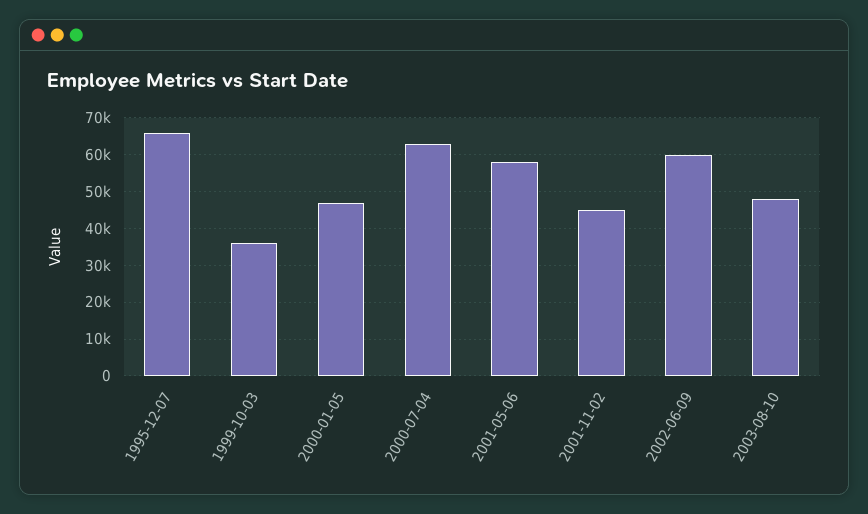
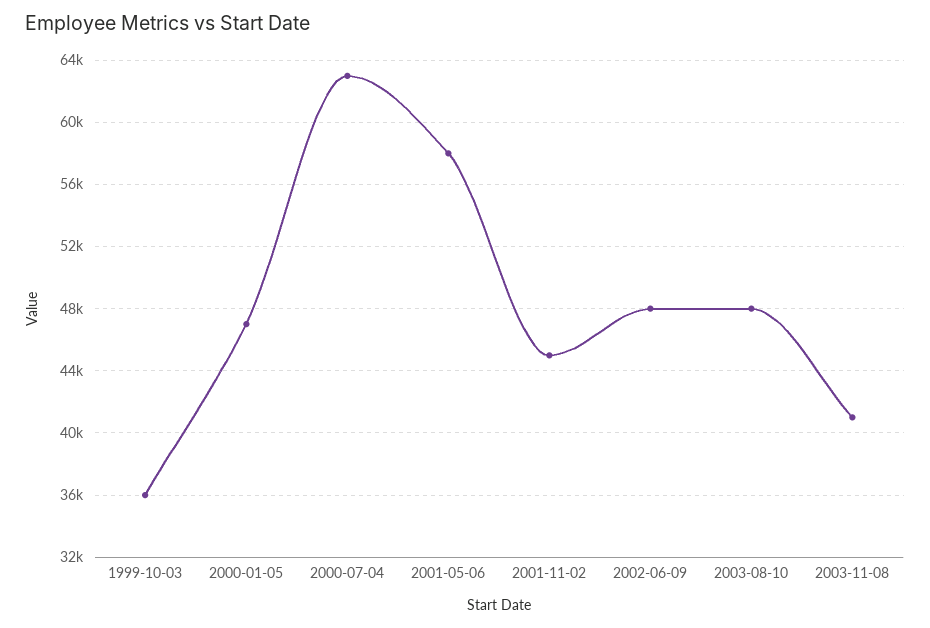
1995-12-07: 66000 -> none
2002-06-09: 60000 -> 48000
2003-11-08: none -> 41000

